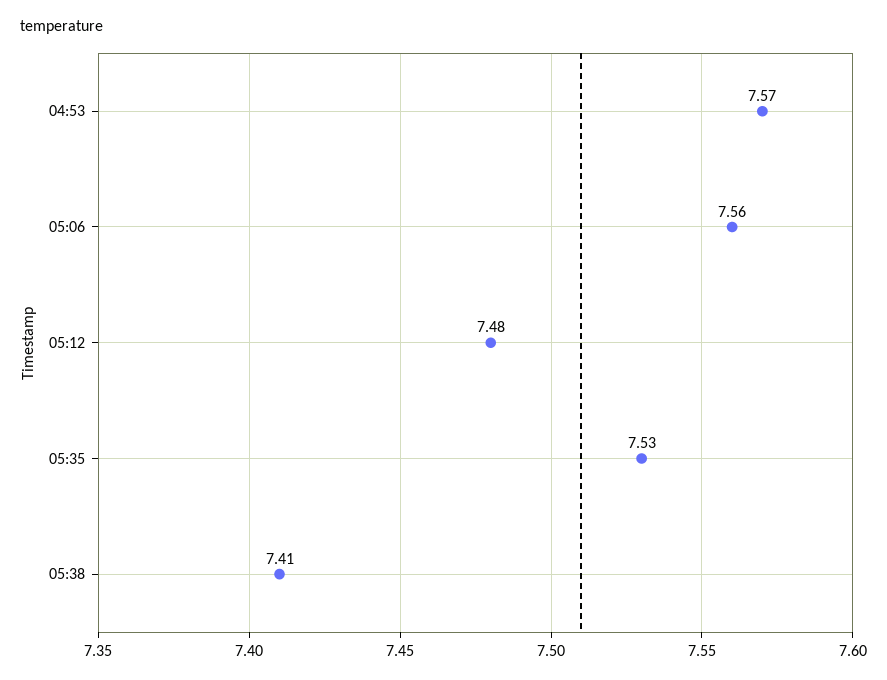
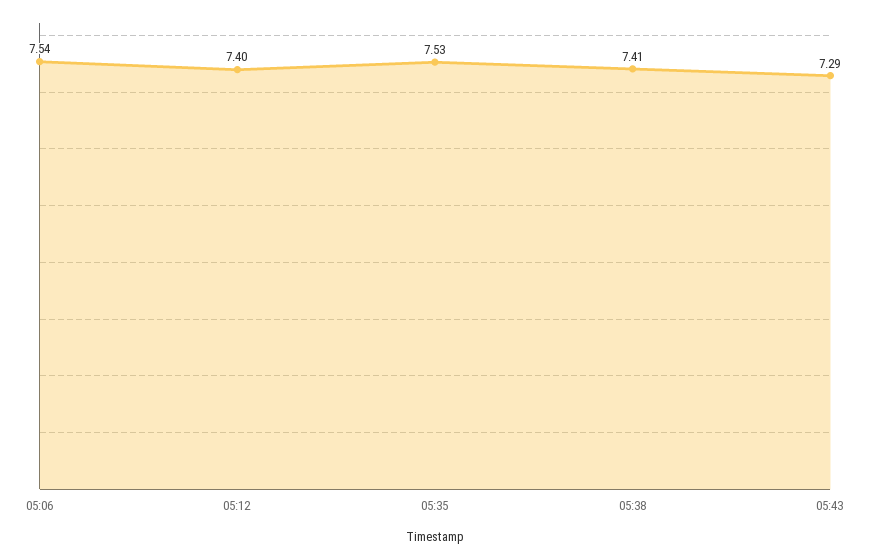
04:53: 7.57 -> none
05:06: 7.56 -> 7.54
05:12: 7.48 -> 7.4
05:43: none -> 7.29

